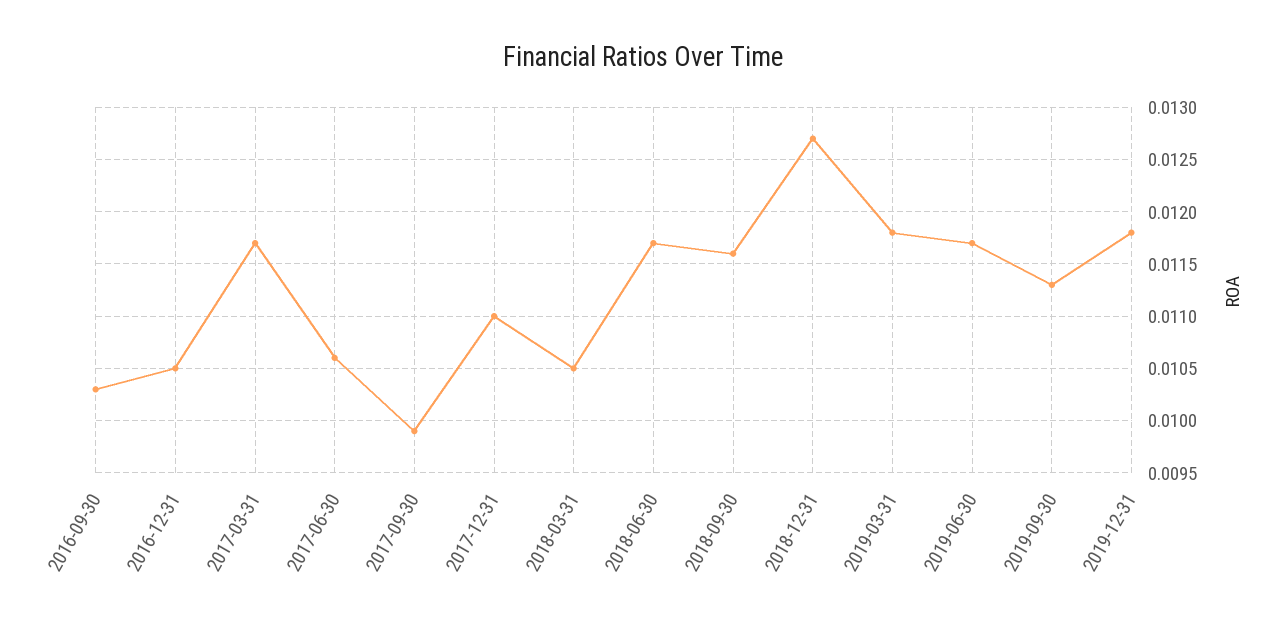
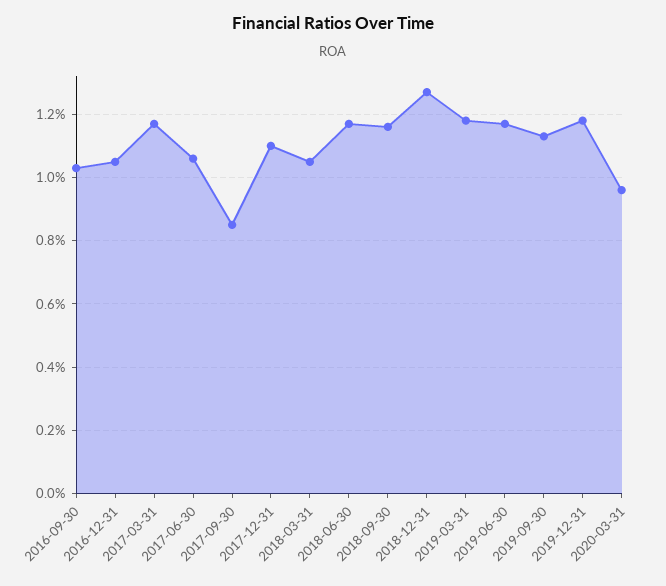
2017-09-30: 0.0099 -> 0.0085
2020-03-31: none -> 0.0095

